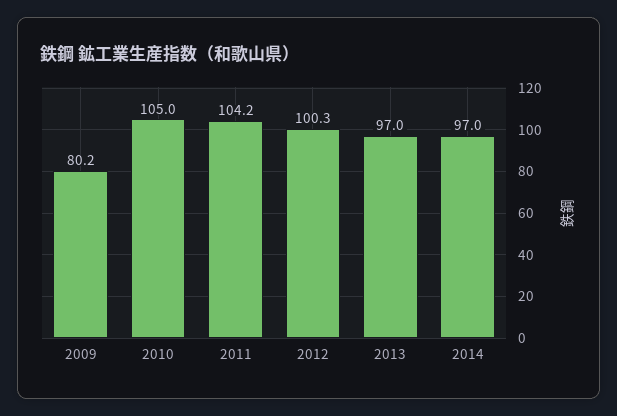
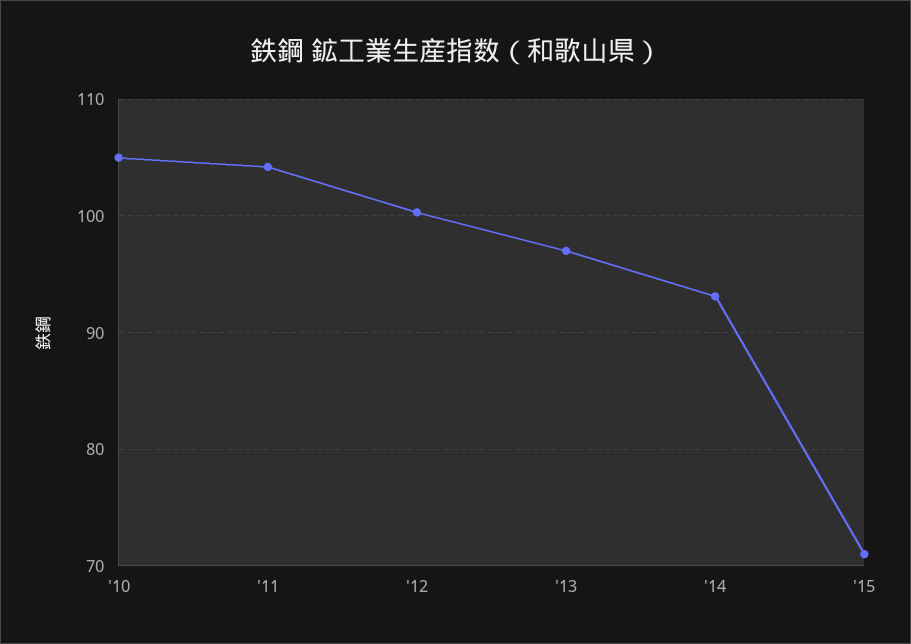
2009: 80.2 -> none
2014: 97 -> 93
'15: none -> 71

